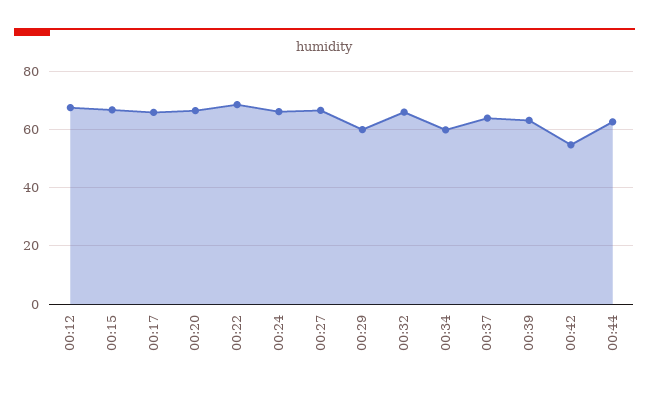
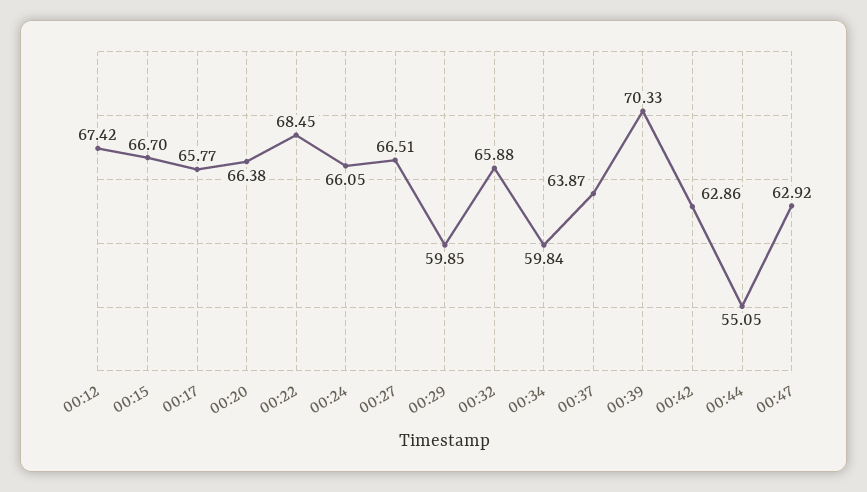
00:39: 62.5 -> 70.33
00:42: 55 -> 62.86
00:44: 62.5 -> 55.05
00:47: none -> 62.92

